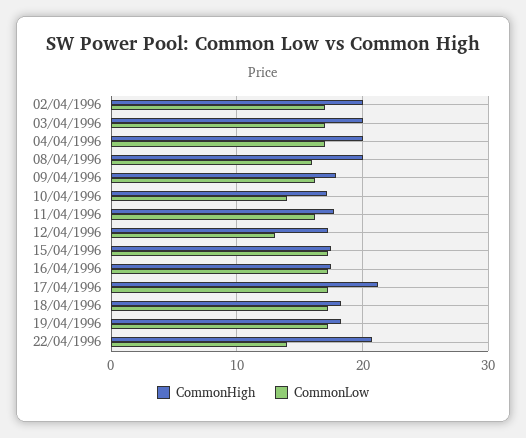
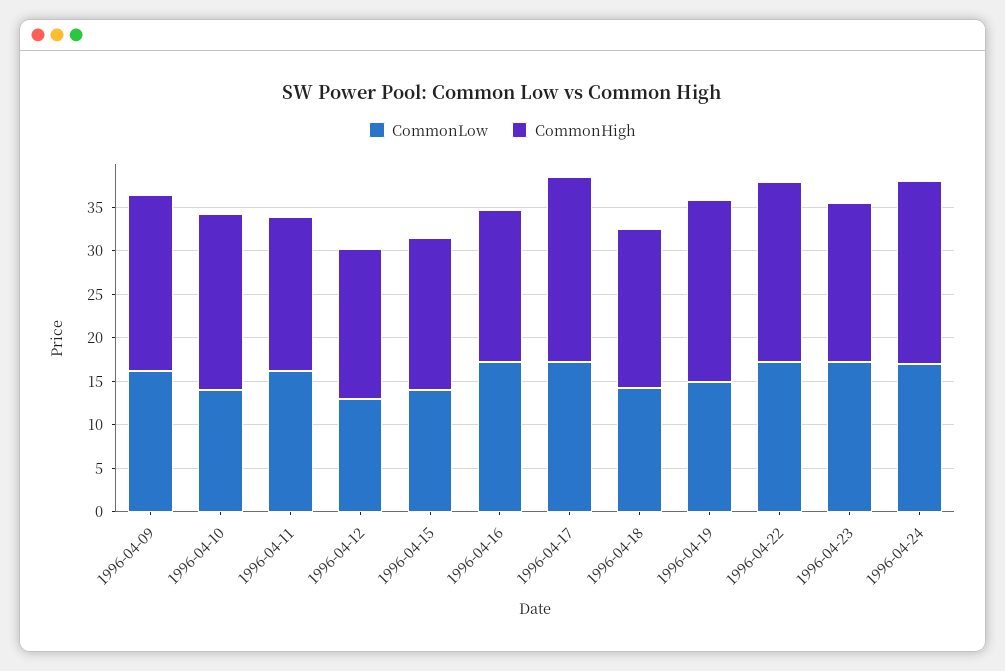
CommonHigh, 02/04/1996: 20 -> none
CommonLow, 02/04/1996: 17 -> none
CommonHigh, 03/04/1996: 20 -> none
CommonLow, 03/04/1996: 17 -> none
CommonHigh, 04/04/1996: 20 -> none
CommonLow, 04/04/1996: 17 -> none
CommonHigh, 08/04/1996: 20 -> none
CommonLow, 08/04/1996: 16 -> none
CommonHigh, 09/04/1996: 18 -> 20
CommonHigh, 10/04/1996: 17 -> 20
CommonLow, 15/04/1996: 17 -> 14
CommonLow, 18/04/1996: 17 -> 14
CommonHigh, 19/04/1996: 18 -> 21
CommonLow, 19/04/1996: 17 -> 15
CommonLow, 22/04/1996: 14 -> 17
CommonLow, 1996-04-23: none -> 17
CommonHigh, 1996-04-23: none -> 18
CommonLow, 1996-04-24: none -> 17
CommonHigh, 1996-04-24: none -> 21

